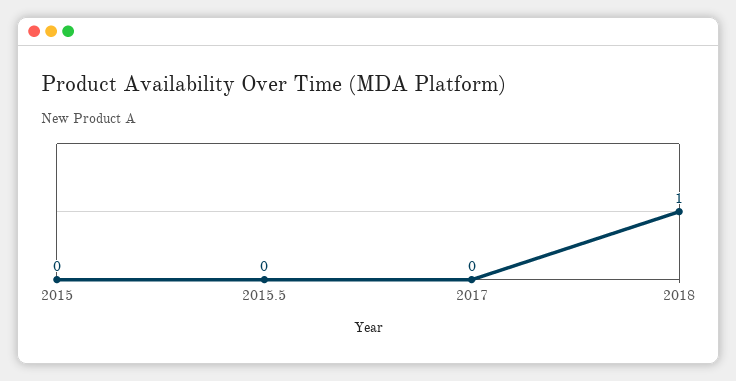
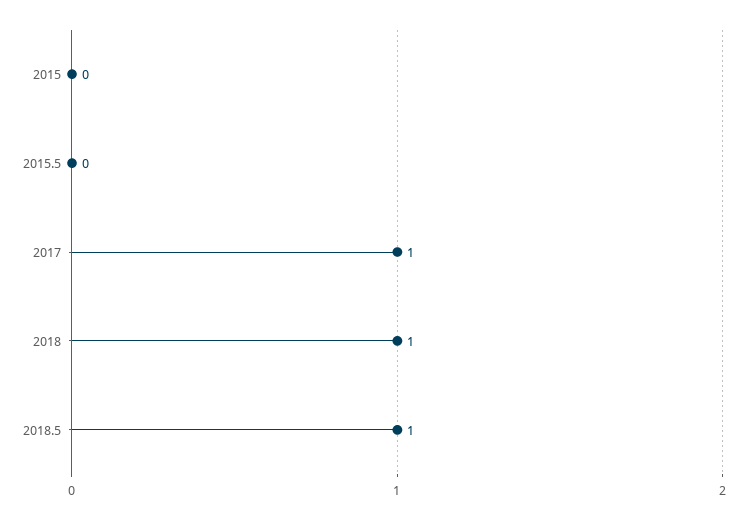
2017: 0 -> 1
2018.5: none -> 1

